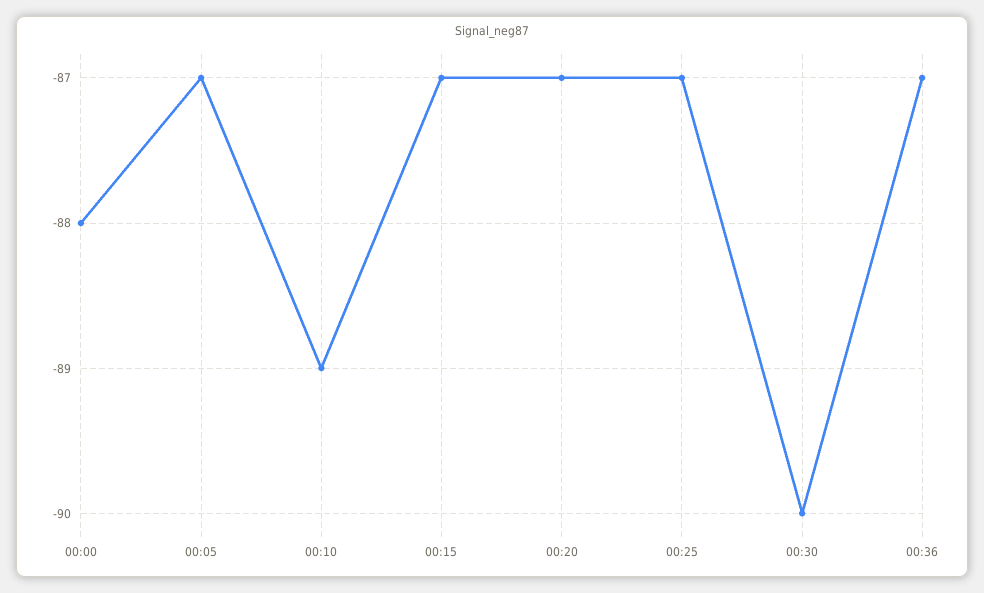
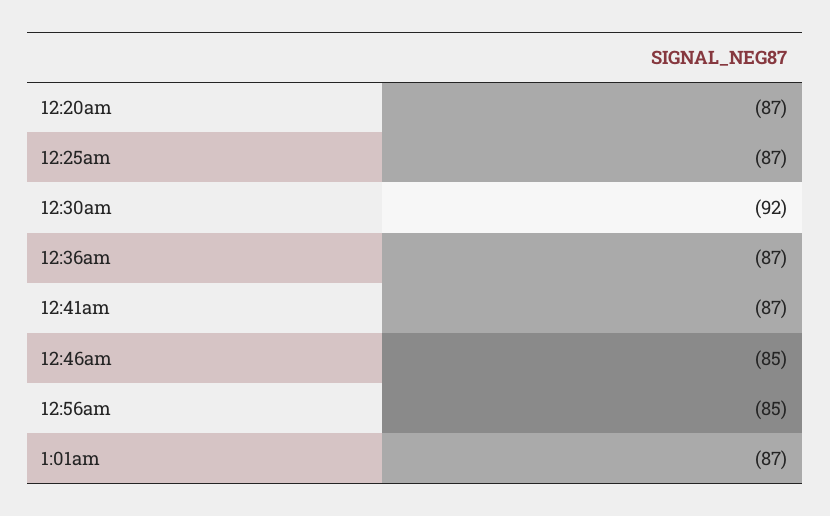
00:00: -88 -> none
00:05: -87 -> none
00:10: -89 -> none
00:15: -87 -> none
00:30: -90 -> -92
12:41am: none -> -87
12:46am: none -> -85
12:56am: none -> -85
1:01am: none -> -87

